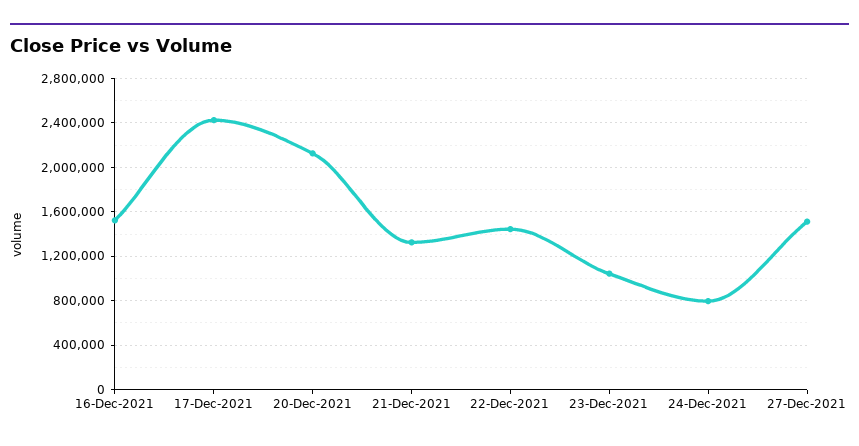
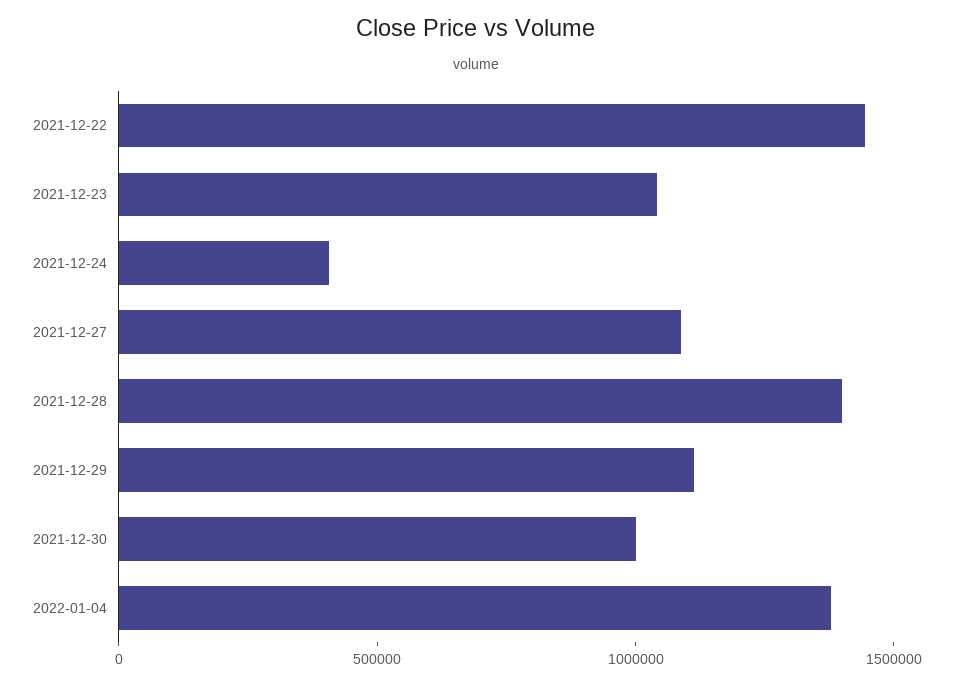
16-Dec-2021: 1500000 -> none
17-Dec-2021: 2400000 -> none
20-Dec-2021: 2100000 -> none
21-Dec-2021: 1300000 -> none
24-Dec-2021: 800000 -> 400000
27-Dec-2021: 1500000 -> 1100000
2021-12-28: none -> 1400000
2021-12-29: none -> 1100000
2021-12-30: none -> 1000000
2022-01-04: none -> 1400000

